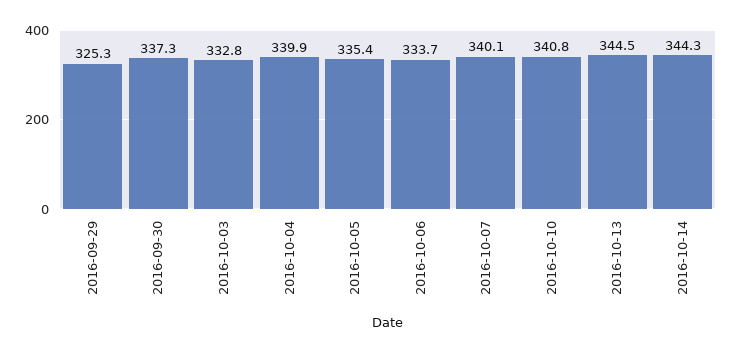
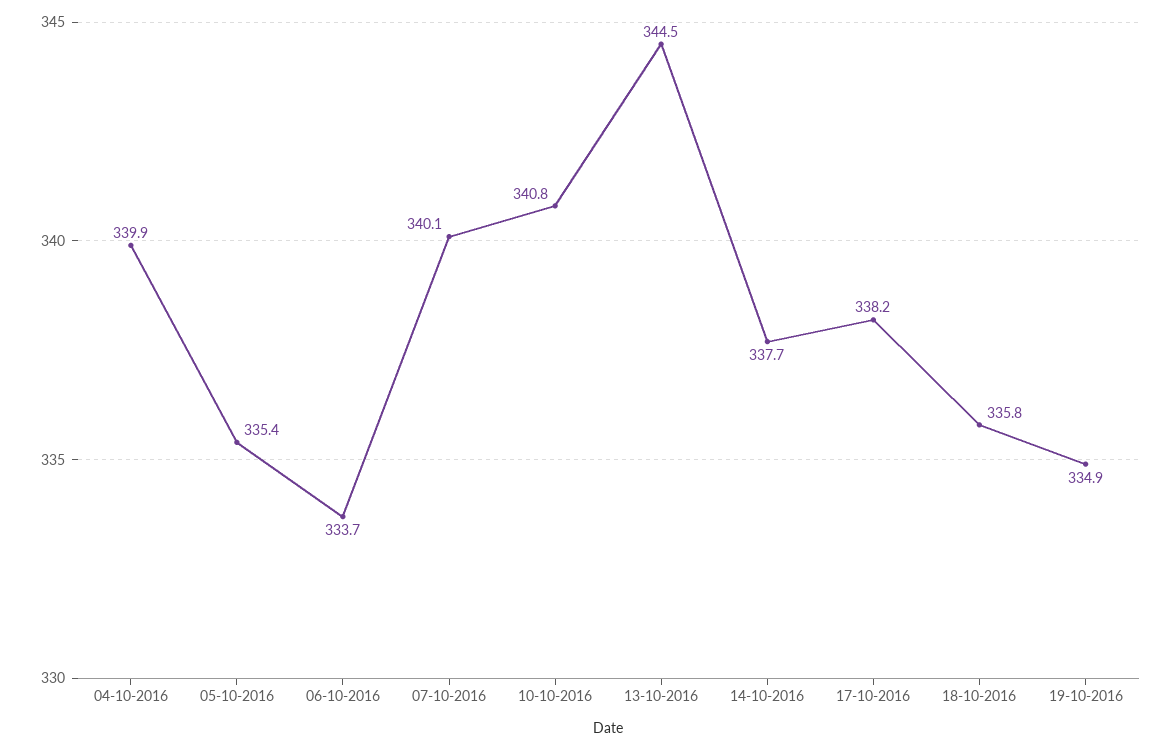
2016-09-29: 325.3 -> none
2016-09-30: 337.3 -> none
2016-10-03: 332.8 -> none
2016-10-14: 344.3 -> 337.7
17-10-2016: none -> 338.2
18-10-2016: none -> 335.8
19-10-2016: none -> 334.9

